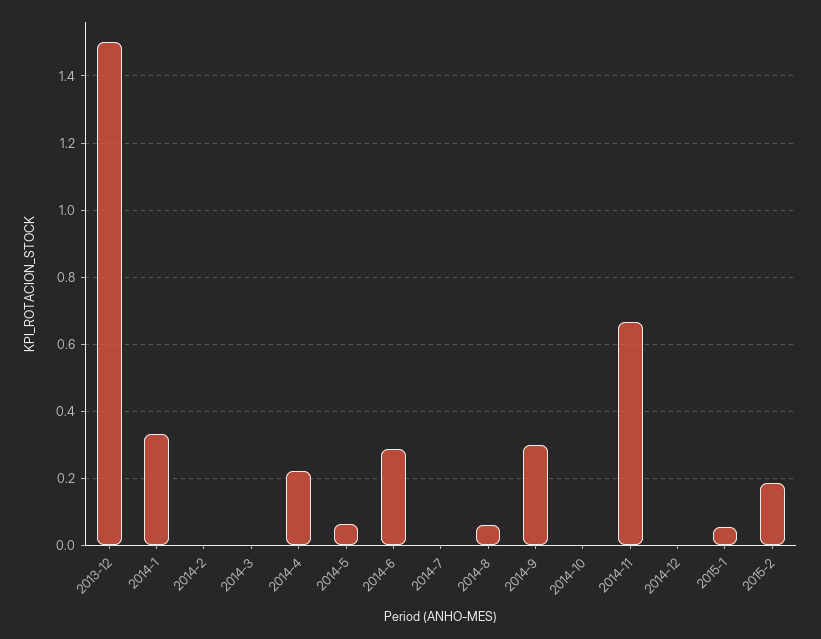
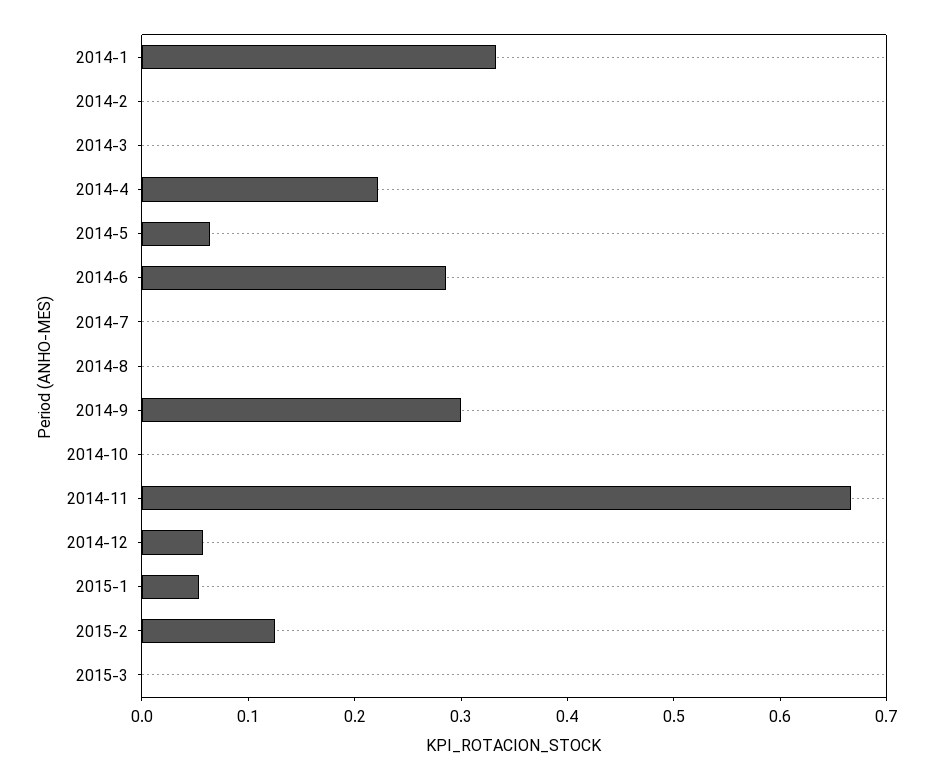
2013-12: 1.5 -> none
2014-8: 0.06 -> 0
2014-12: 0 -> 0.06
2015-2: 0.18 -> 0.12
2015-3: none -> 0

